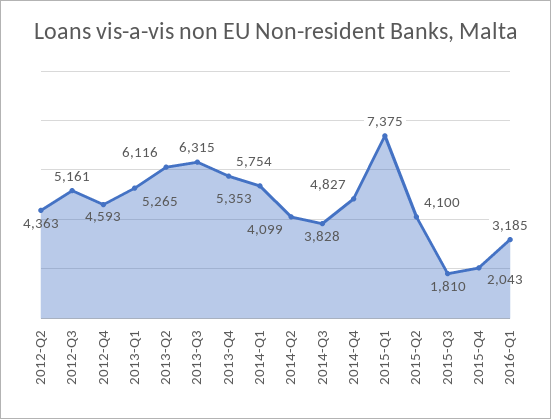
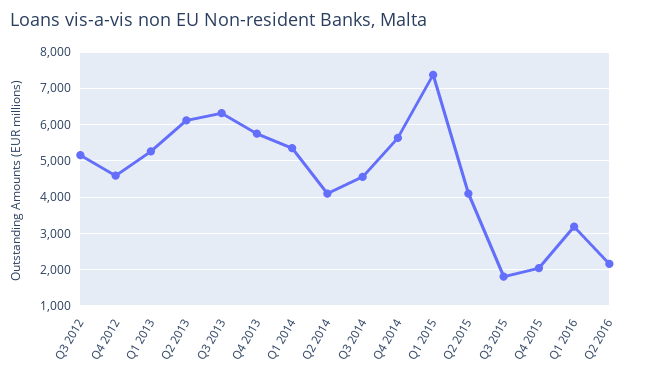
2012-Q2: 4363 -> none
2014-Q3: 3828 -> 4600
2014-Q4: 4827 -> 5600
Q2 2016: none -> 2200

